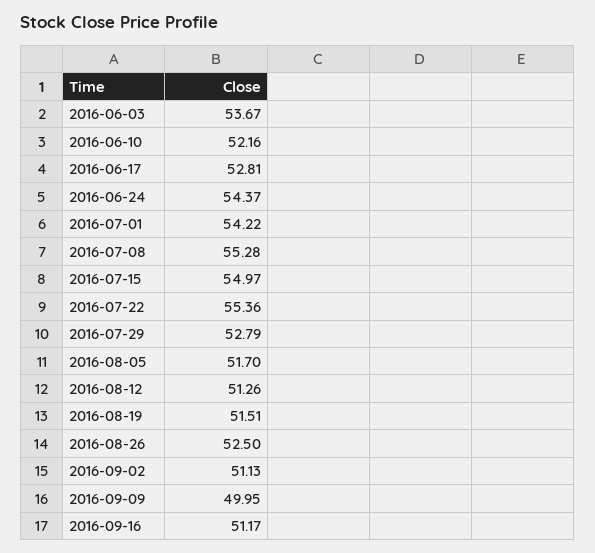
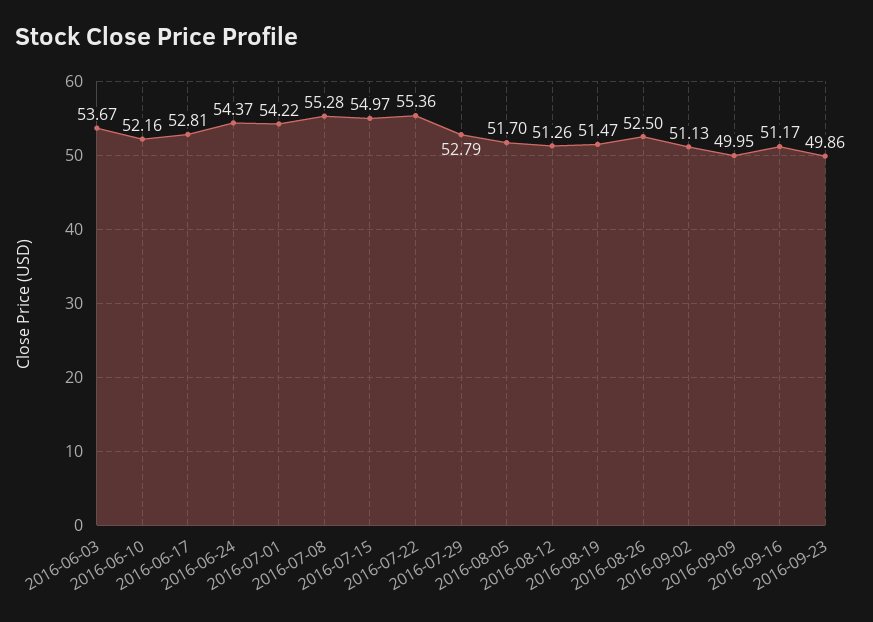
2016-08-19: 51.51 -> 51.47
2016-09-23: none -> 49.86

